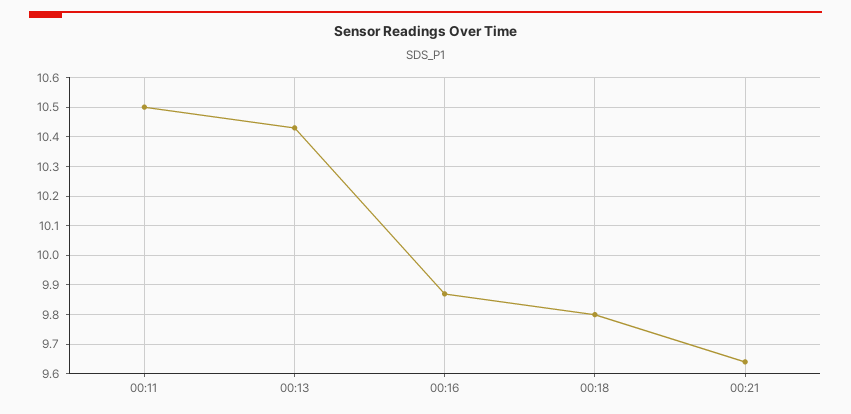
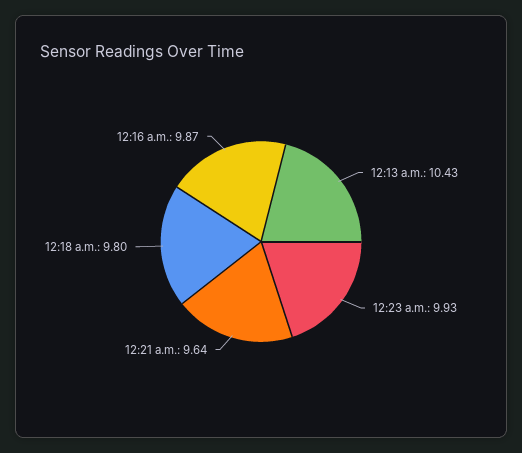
00:11: 10.5 -> none
12:23 a.m.: none -> 9.93

